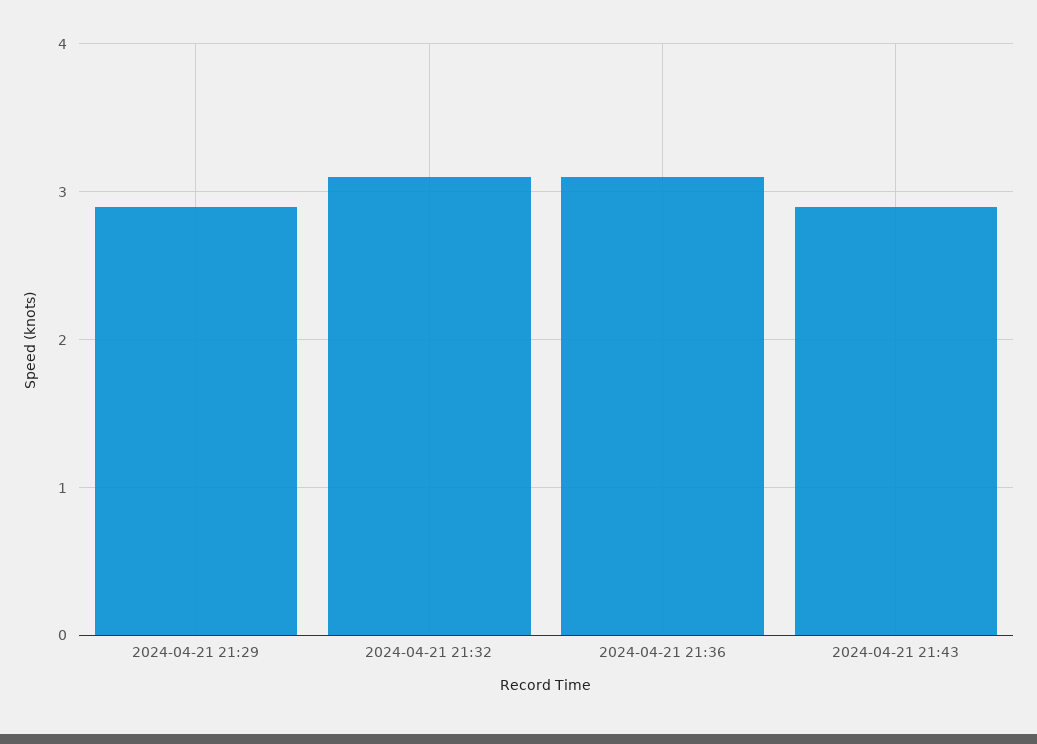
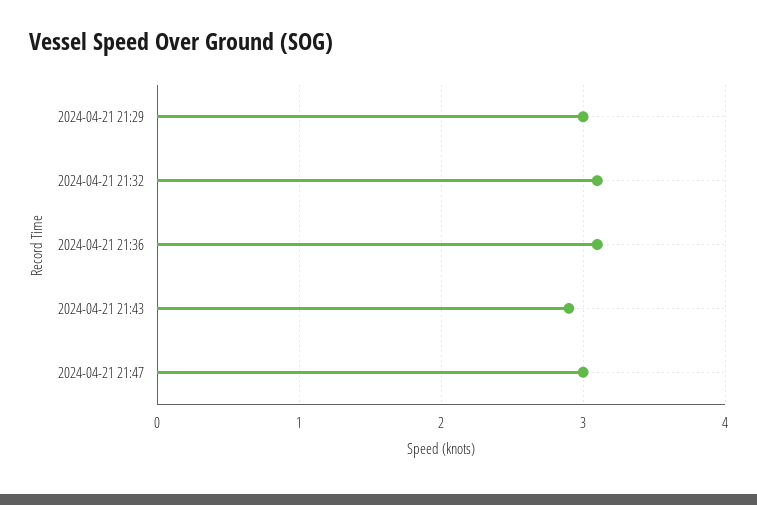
2024-04-21 21:29: 2.9 -> 3
2024-04-21 21:47: none -> 3

